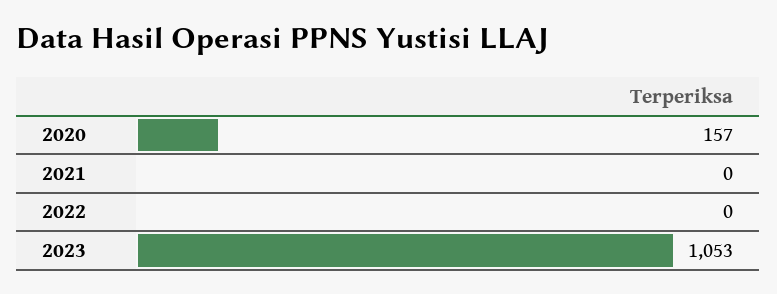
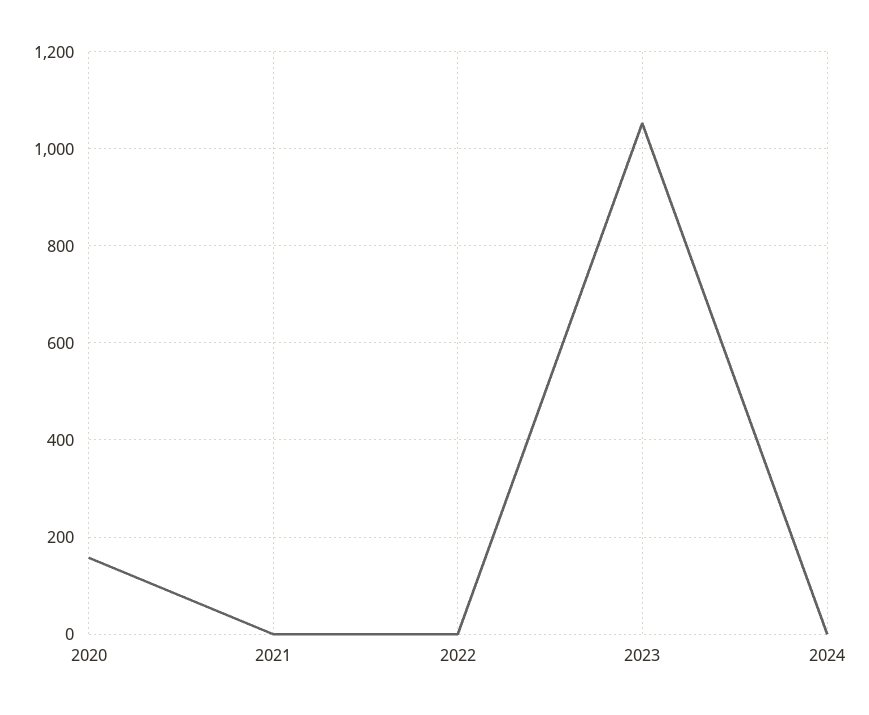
2024: none -> 0

